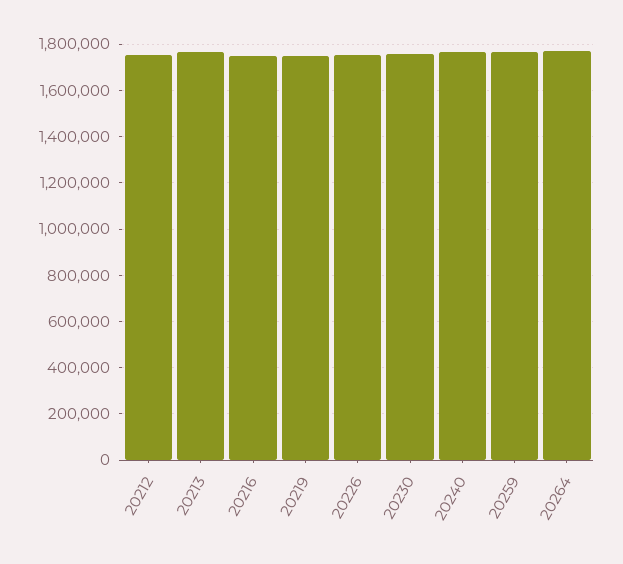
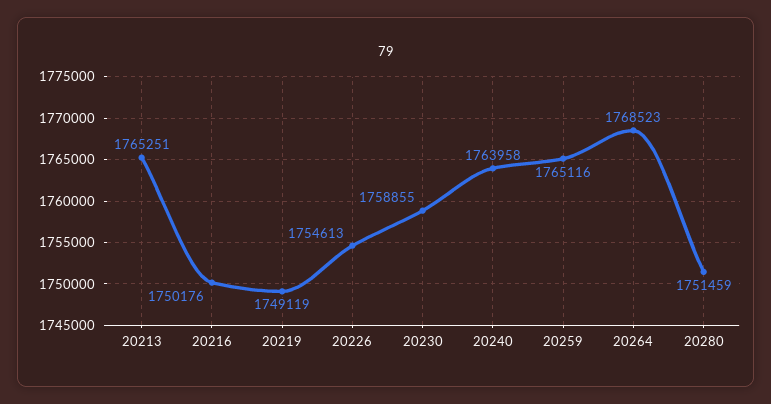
20212: 1750000 -> none
20280: none -> 1751459

